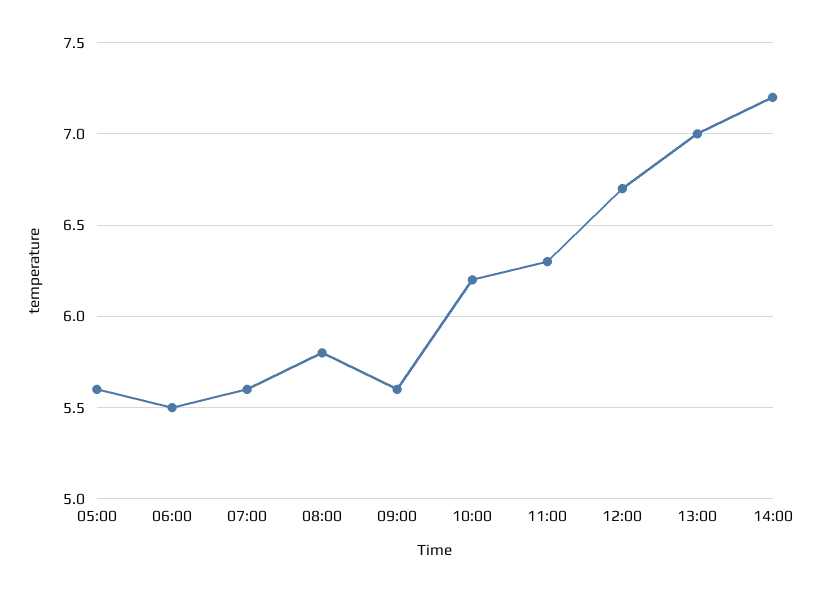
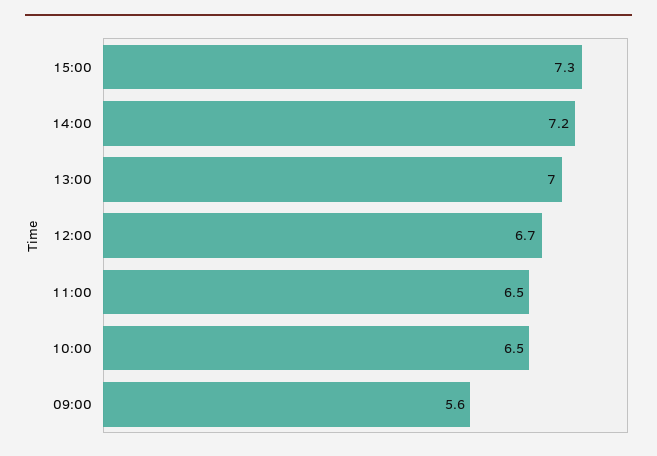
05:00: 5.6 -> none
06:00: 5.5 -> none
07:00: 5.6 -> none
08:00: 5.8 -> none
10:00: 6.2 -> 6.5
11:00: 6.3 -> 6.5
15:00: none -> 7.3

